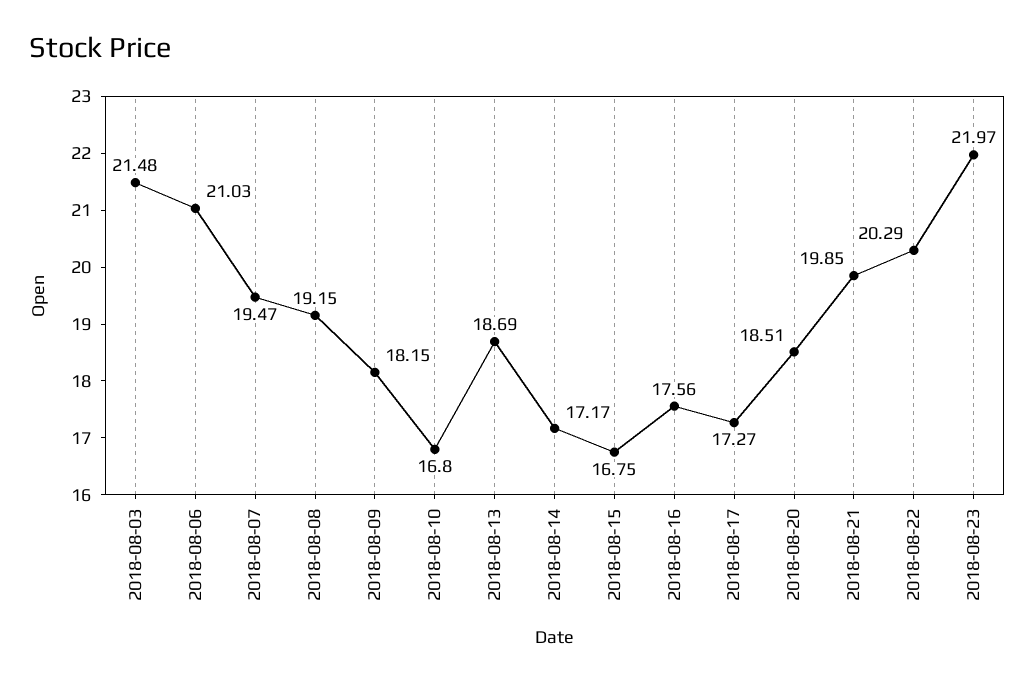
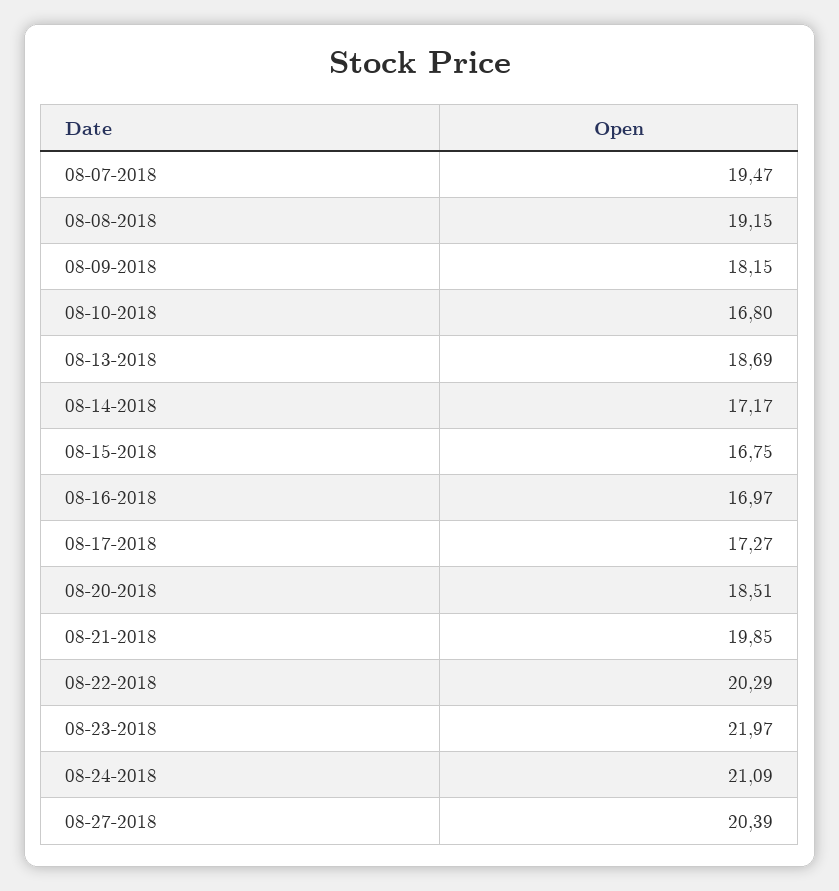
2018-08-03: 21.48 -> none
2018-08-06: 21.03 -> none
2018-08-16: 17.56 -> 16.97
08-24-2018: none -> 21.09
08-27-2018: none -> 20.39

